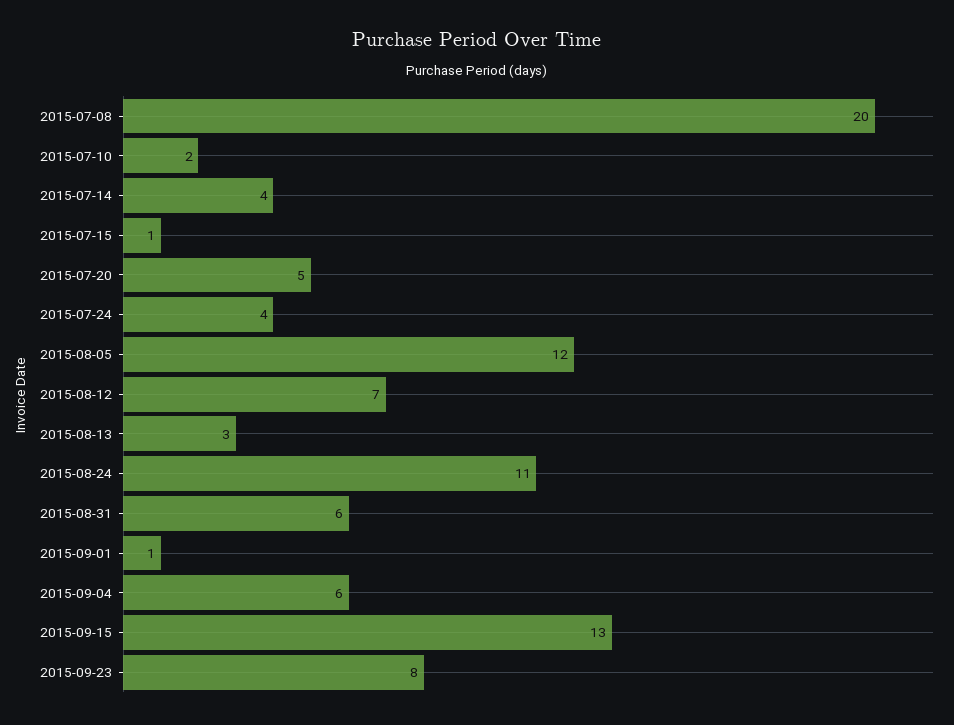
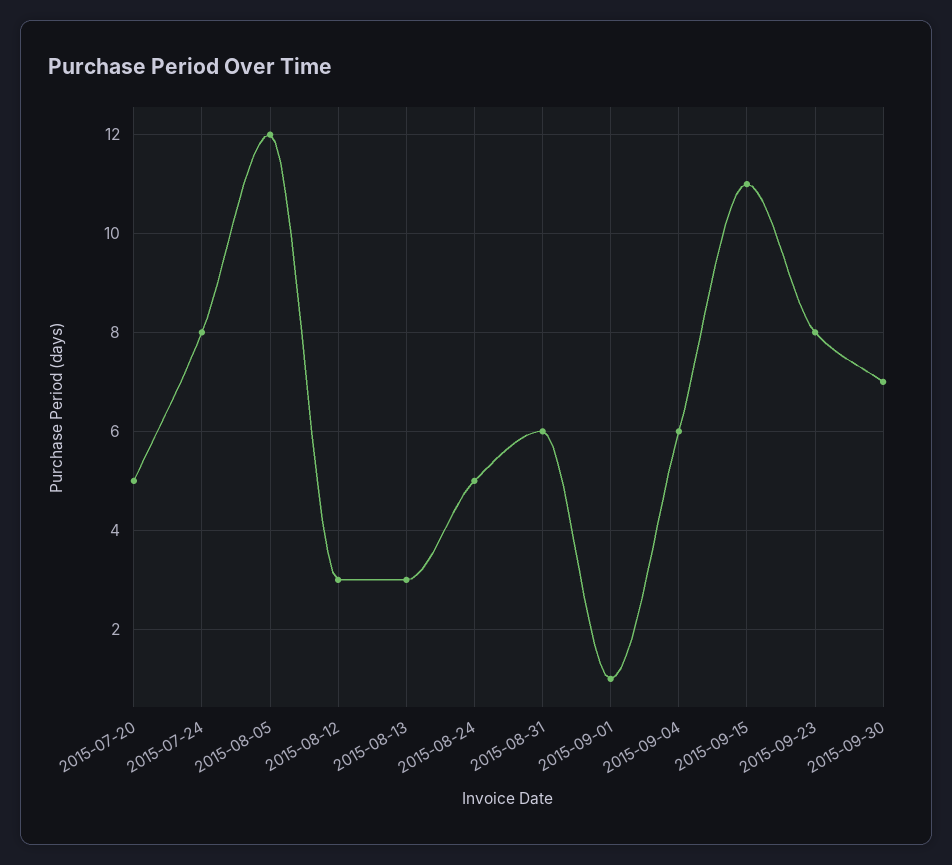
2015-07-08: 20 -> none
2015-07-10: 2 -> none
2015-07-14: 4 -> none
2015-07-15: 1 -> none
2015-07-24: 4 -> 8
2015-08-12: 7 -> 3
2015-08-24: 11 -> 5
2015-09-15: 13 -> 11
2015-09-30: none -> 7

